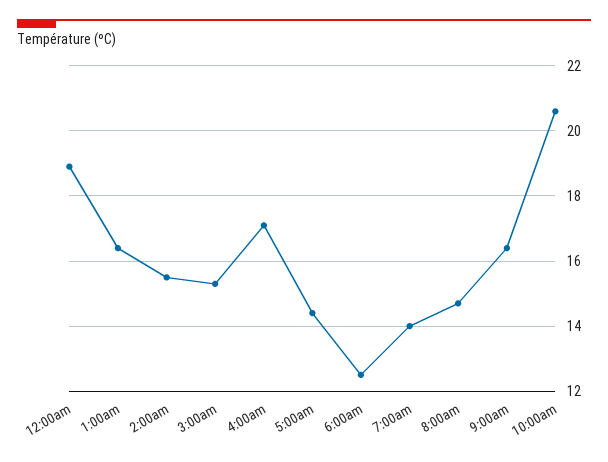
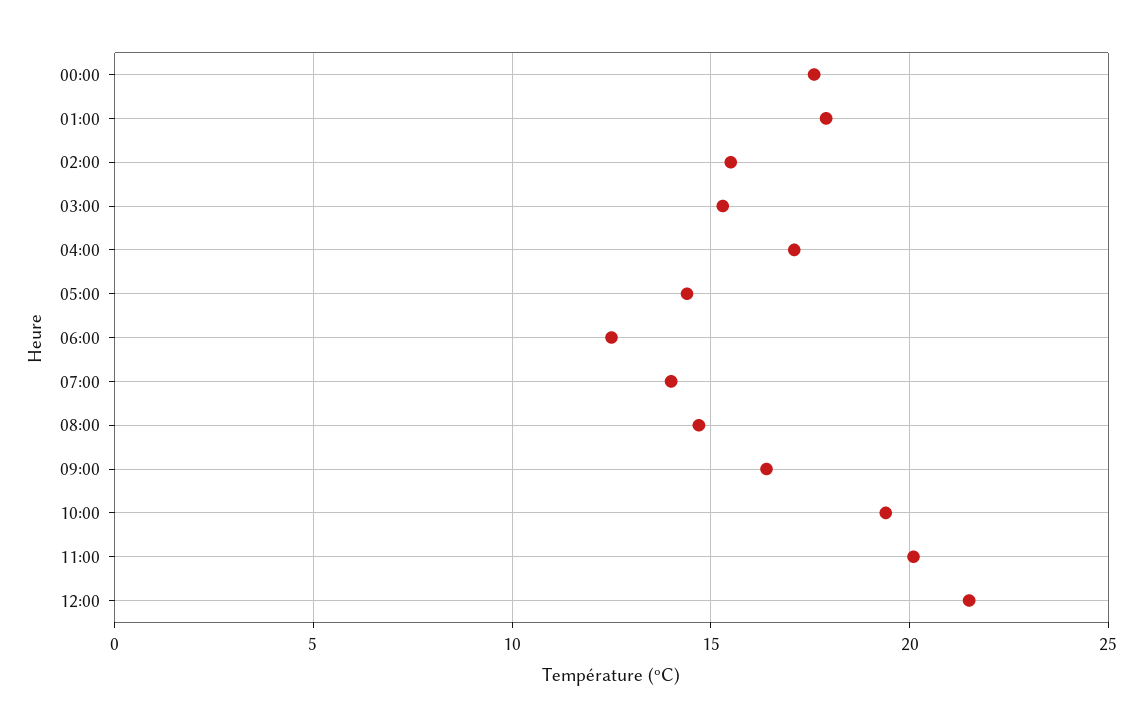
12:00am: 19 -> 17.5
1:00am: 16.5 -> 18
10:00am: 20.5 -> 19.5
11:00: none -> 20
12:00: none -> 21.5

